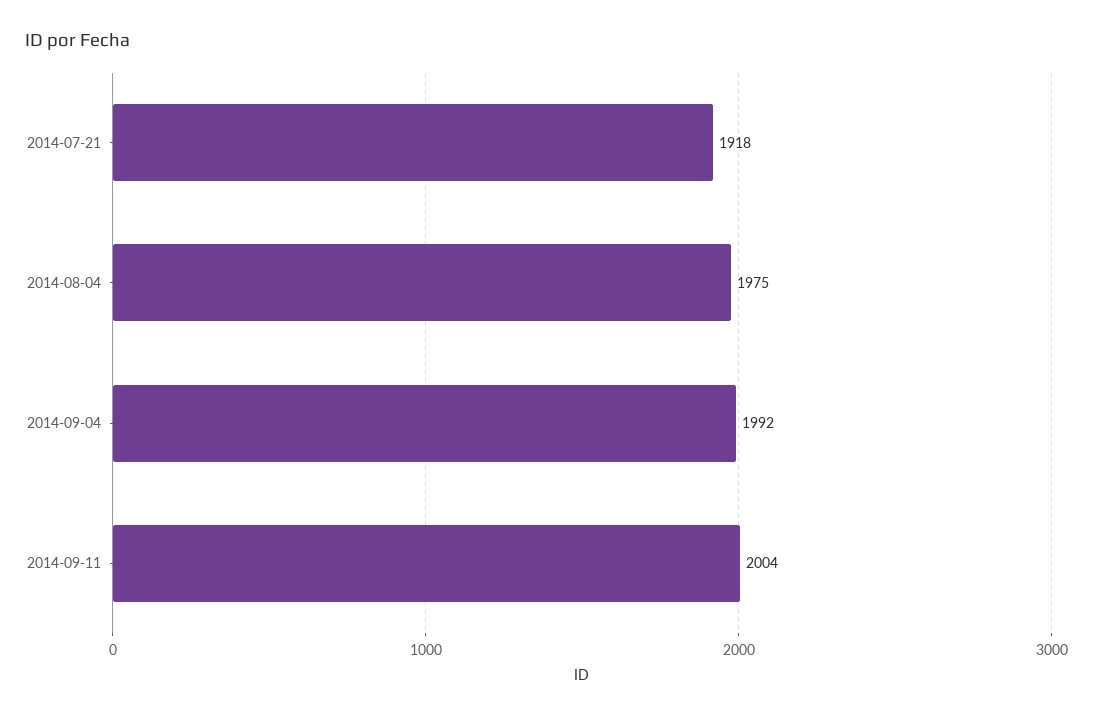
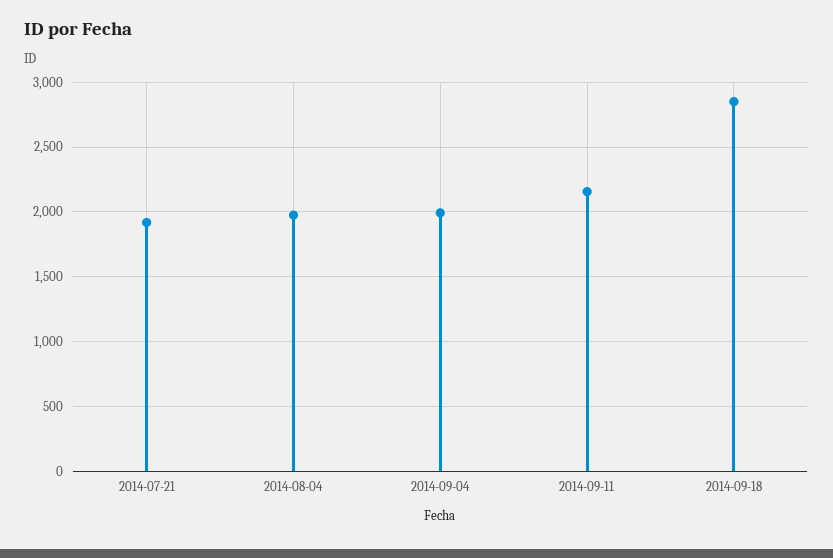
2014-09-11: 2004 -> 2150
2014-09-18: none -> 2850

